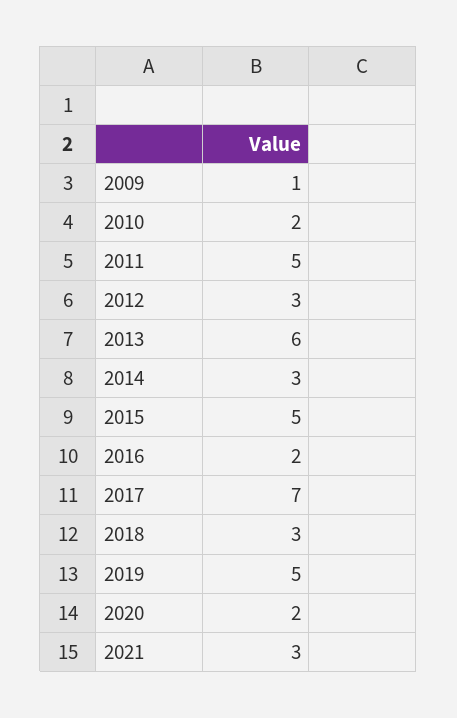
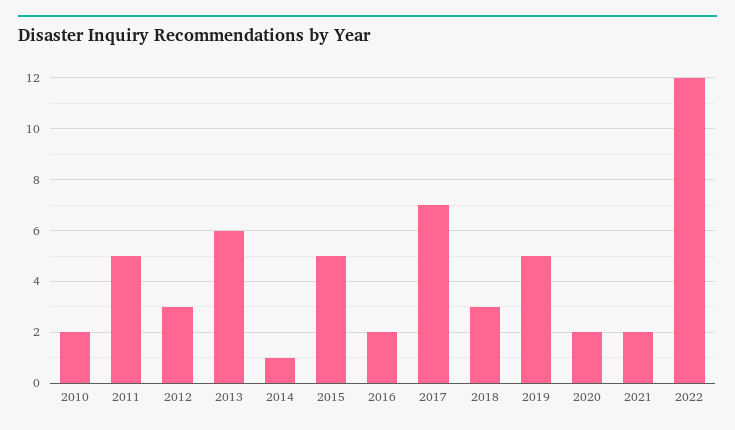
2009: 1 -> none
2014: 3 -> 1
2021: 3 -> 2
2022: none -> 12

